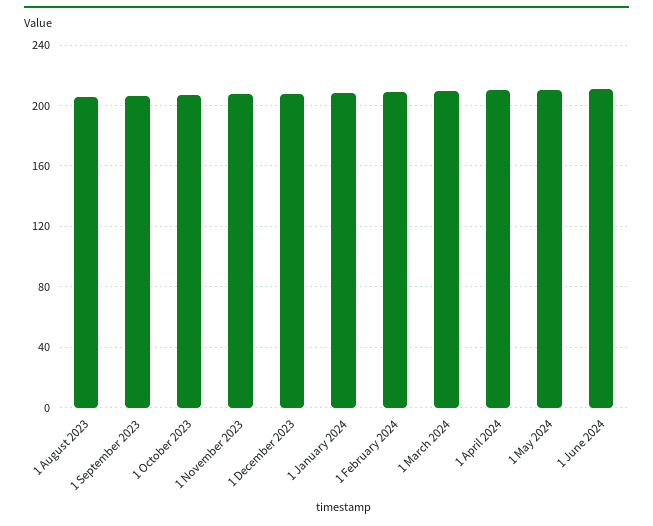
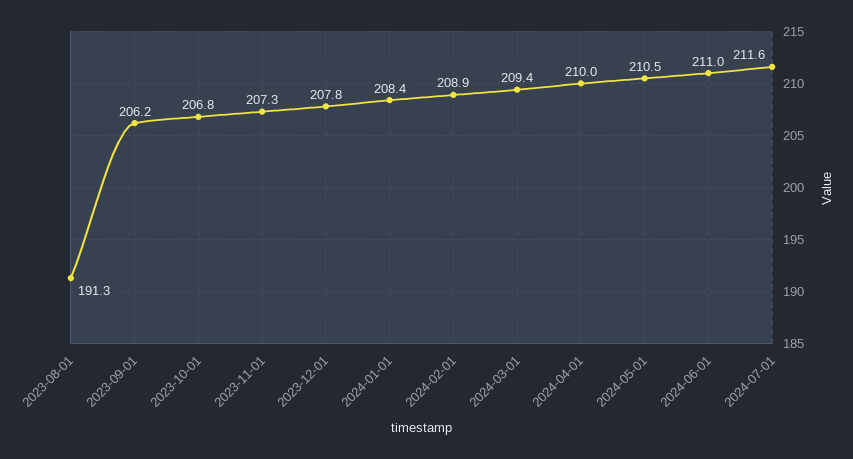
1 August 2023: 205 -> 191.3
2024-07-01: none -> 211.6

